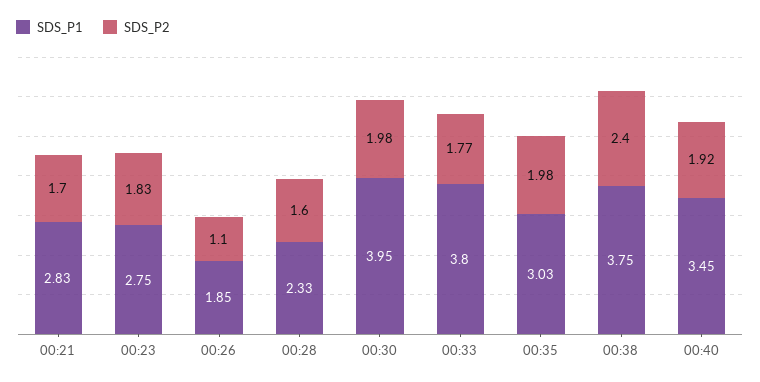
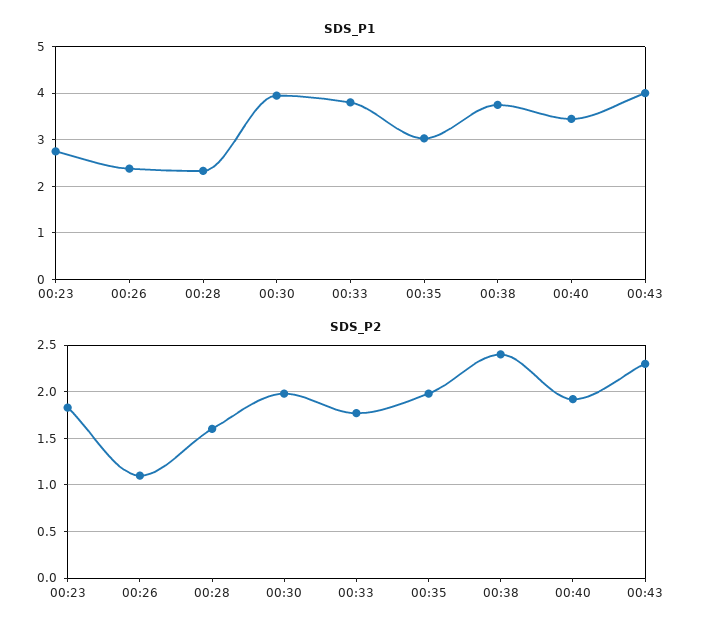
SDS_P1, 00:21: 2.83 -> none
SDS_P2, 00:21: 1.7 -> none
SDS_P1, 00:26: 1.85 -> 2.4
SDS_P1, 00:43: none -> 4
SDS_P2, 00:43: none -> 2.3

